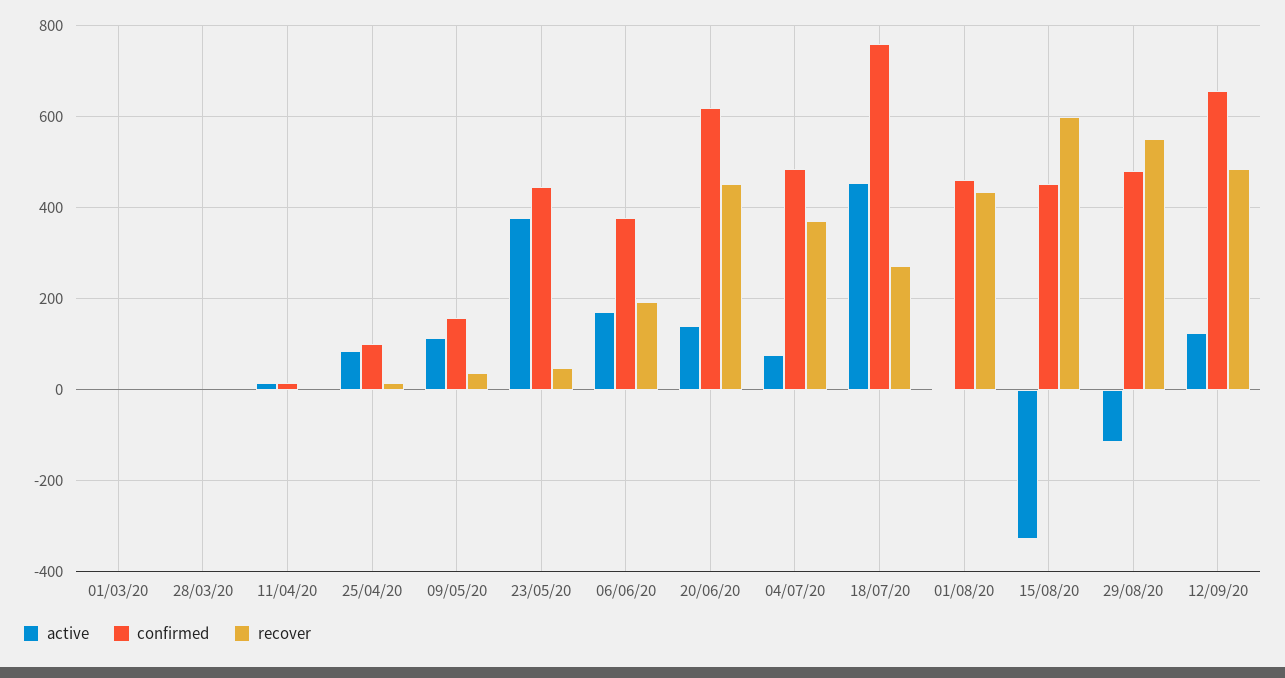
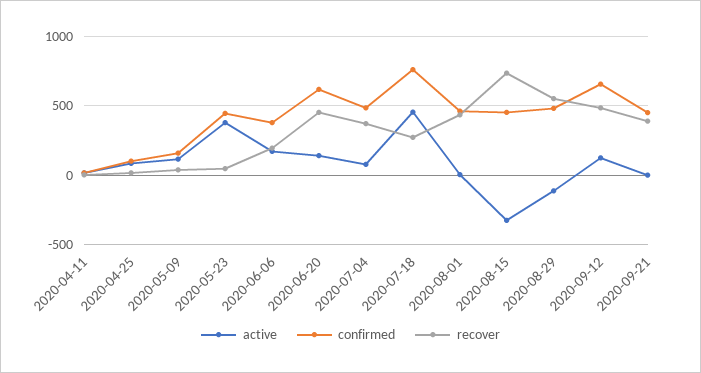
active, 01/03/20: 0 -> none
confirmed, 01/03/20: 0 -> none
recover, 01/03/20: 0 -> none
active, 28/03/20: 0 -> none
confirmed, 28/03/20: 0 -> none
recover, 28/03/20: 0 -> none
recover, 15/08/20: 600 -> 750
active, 2020-09-21: none -> 0
confirmed, 2020-09-21: none -> 450
recover, 2020-09-21: none -> 400

